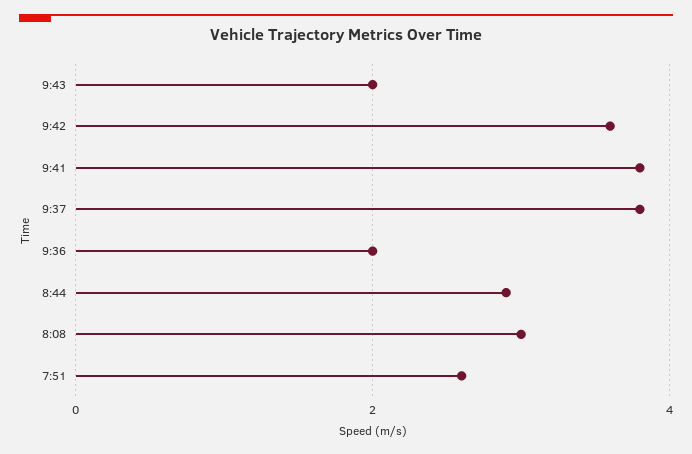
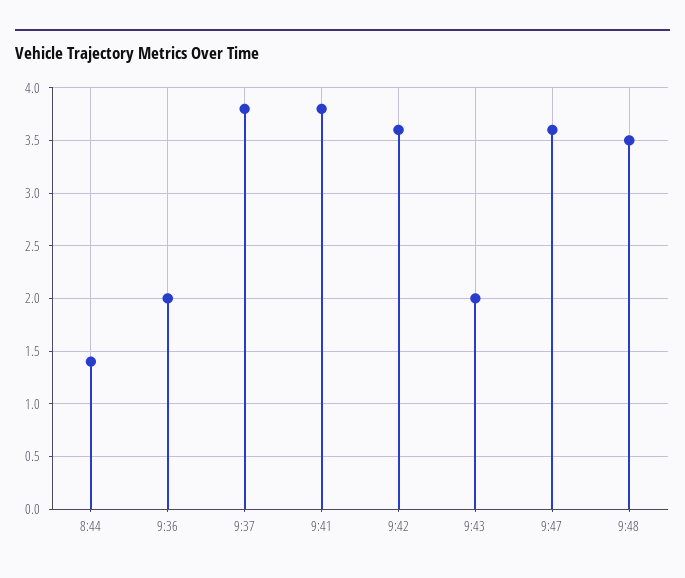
8:44: 3 -> 1.4
8:08: 3 -> none
7:51: 2.5 -> none
9:47: none -> 3.6
9:48: none -> 3.5

